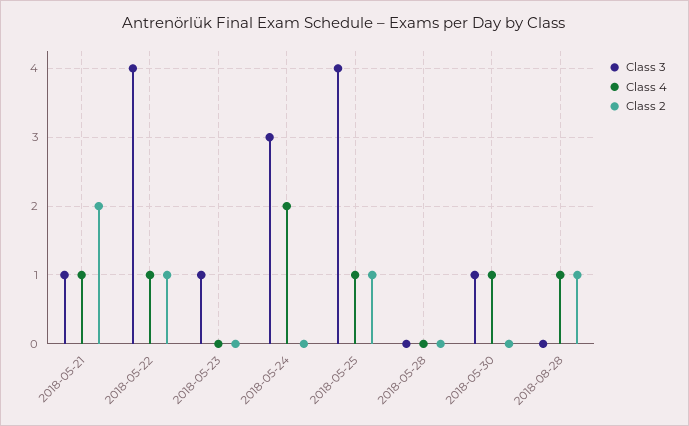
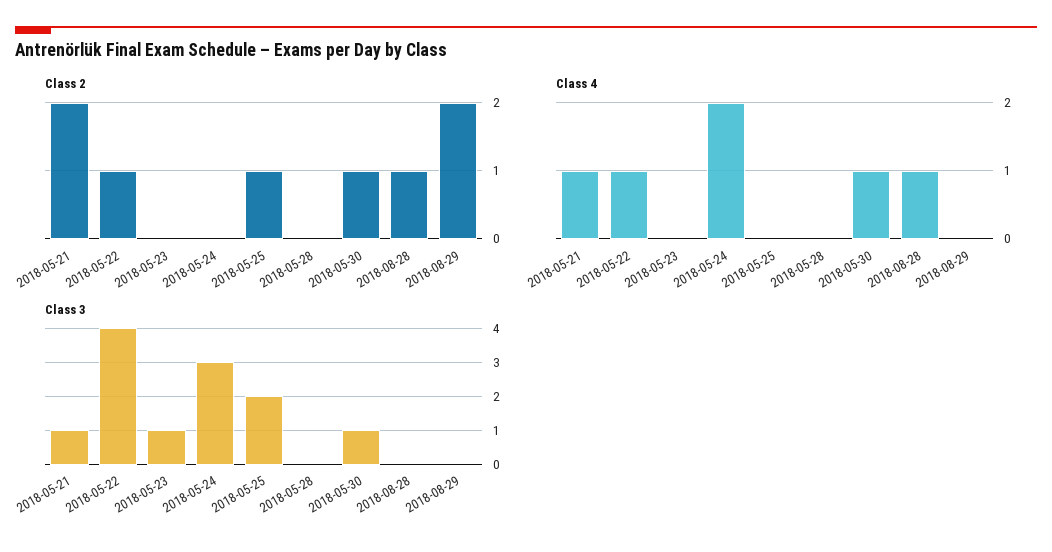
Class 3, 2018-05-25: 4 -> 2
Class 4, 2018-05-25: 1 -> 0
Class 2, 2018-05-30: 0 -> 1
Class 2, 2018-08-29: none -> 2
Class 4, 2018-08-29: none -> 0
Class 3, 2018-08-29: none -> 0

